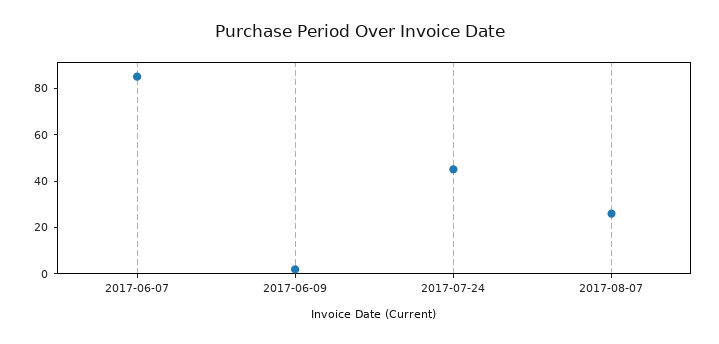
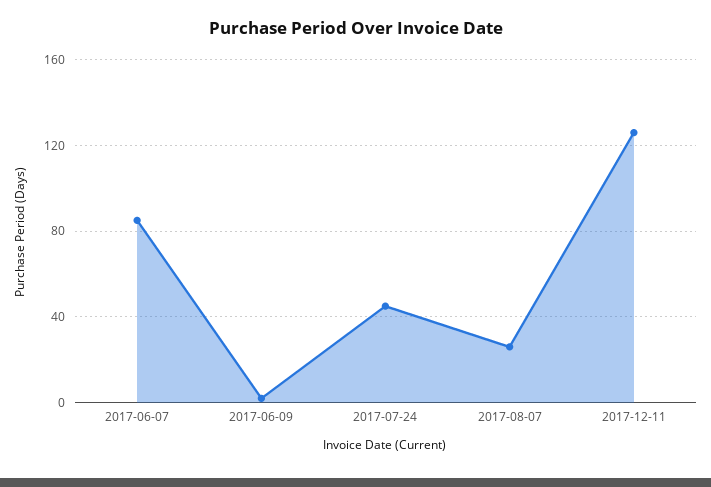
2017-12-11: none -> 125

